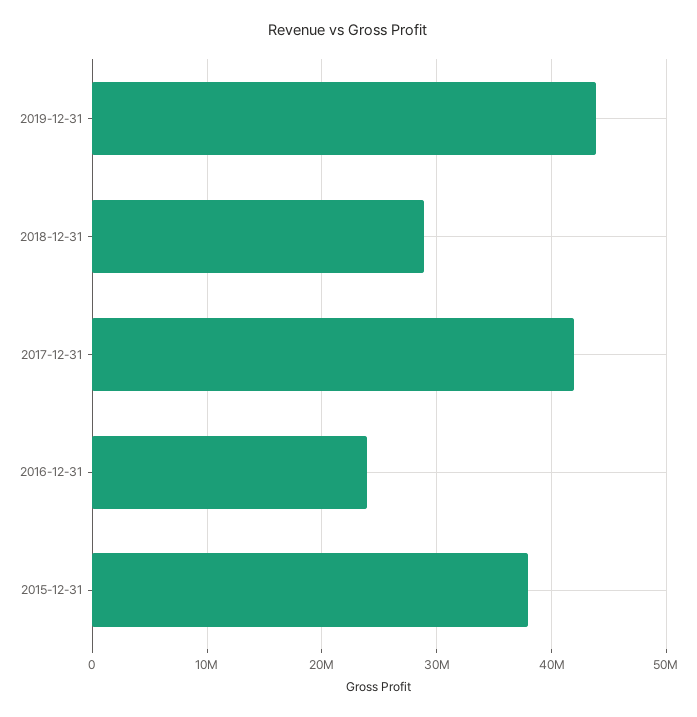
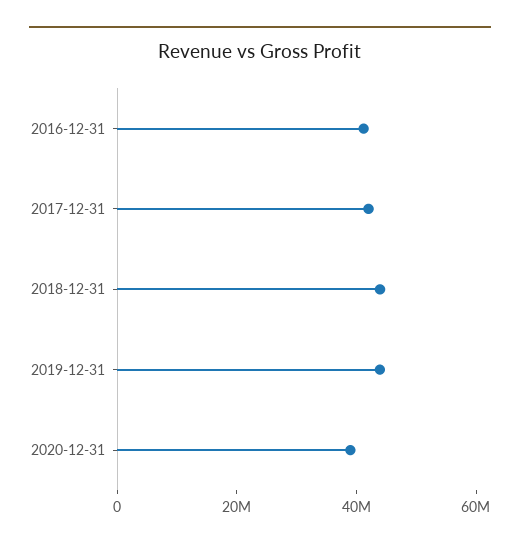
2018-12-31: 29000000 -> 45000000
2016-12-31: 24000000 -> 40000000
2015-12-31: 38000000 -> none
2020-12-31: none -> 40000000

